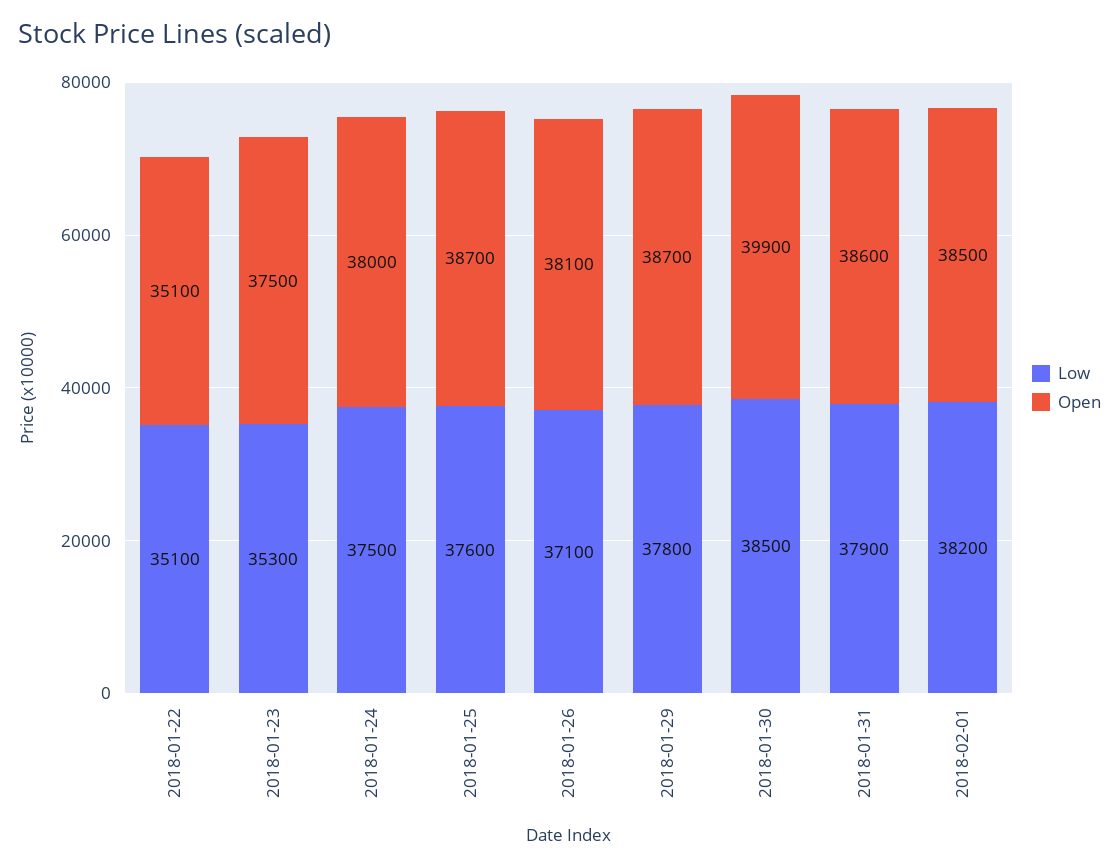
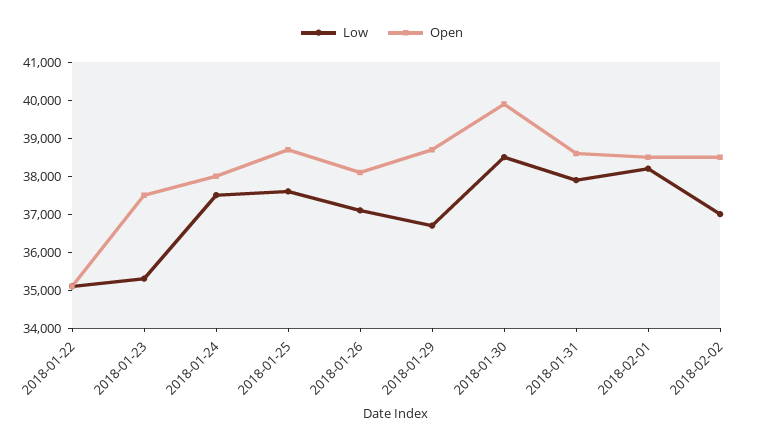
Low, 2018-01-29: 37800 -> 36750
Low, 2018-02-02: none -> 37000
Open, 2018-02-02: none -> 38500

